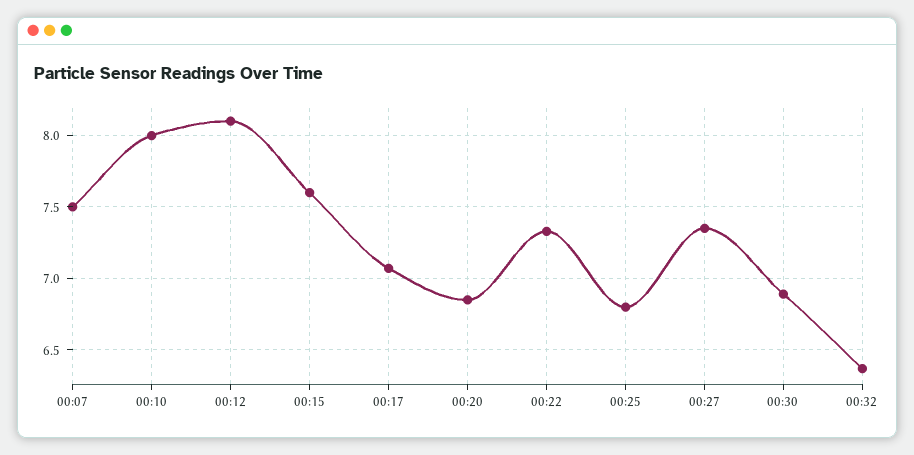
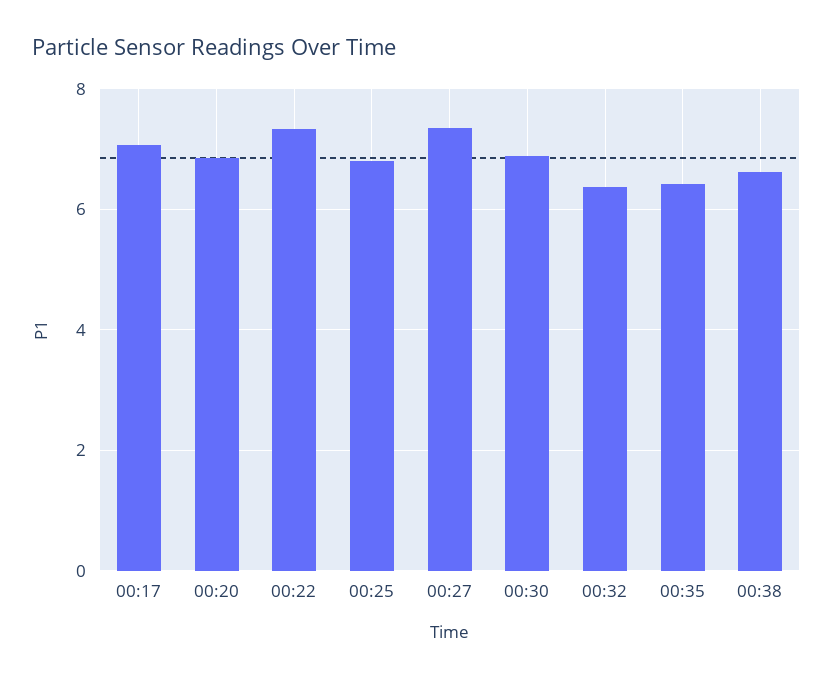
00:07: 7.5 -> none
00:10: 8 -> none
00:12: 8.1 -> none
00:15: 7.6 -> none
00:35: none -> 6.4
00:38: none -> 6.6

